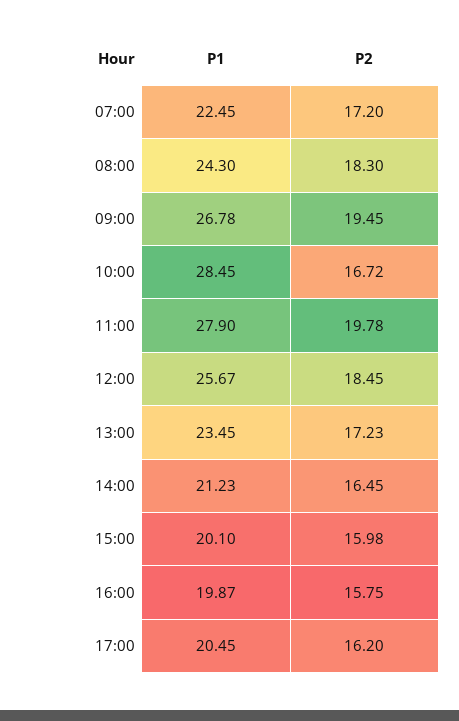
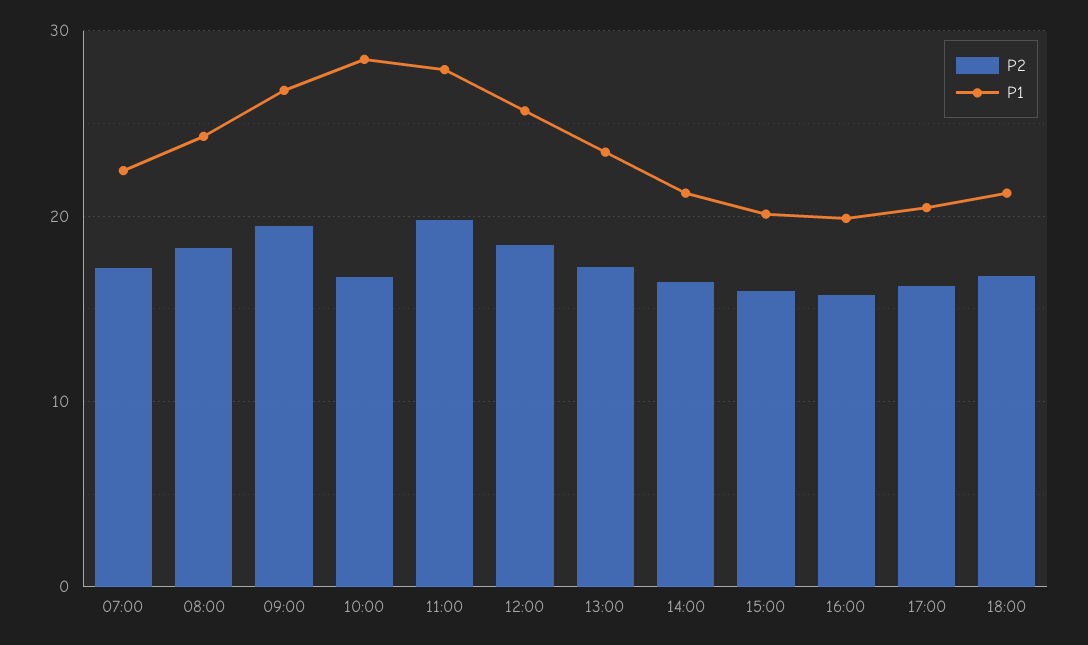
P2, 18:00: none -> 17
P1, 18:00: none -> 21

